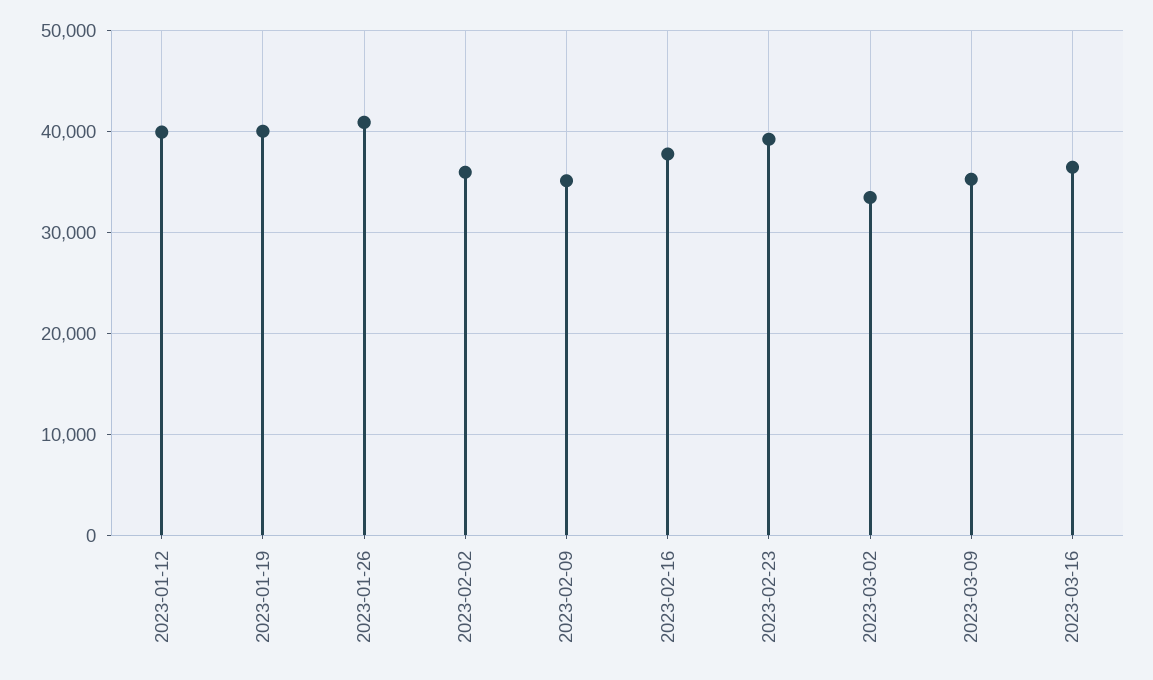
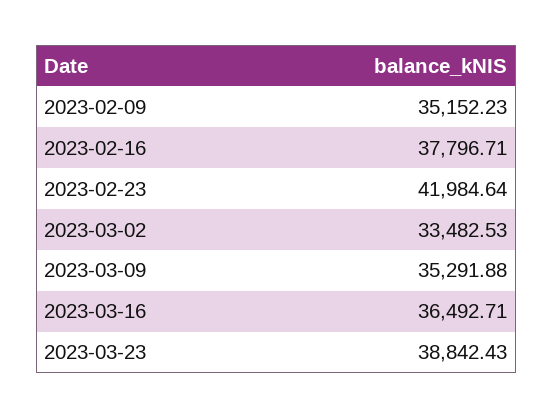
2023-01-12: 40000 -> none
2023-01-19: 40000 -> none
2023-01-26: 41000 -> none
2023-02-02: 36000 -> none
2023-02-23: 39000 -> 41984.64
2023-03-23: none -> 38842.43

